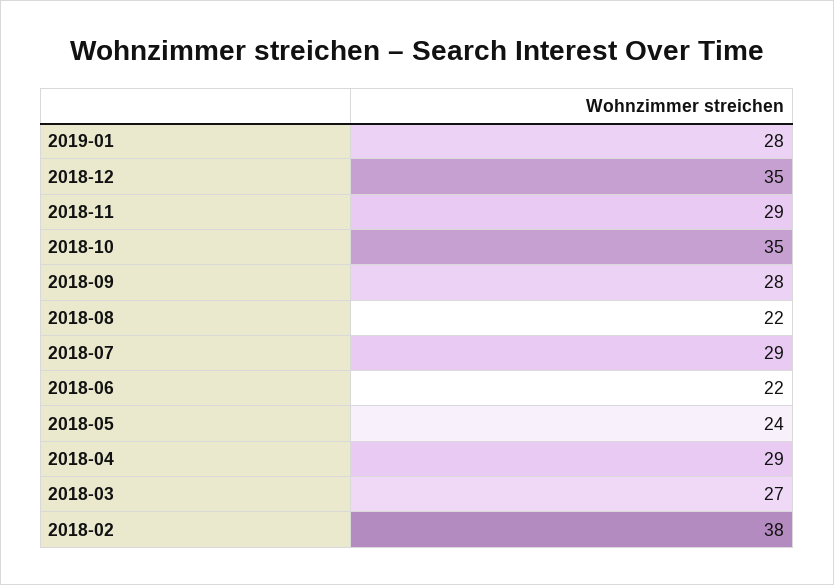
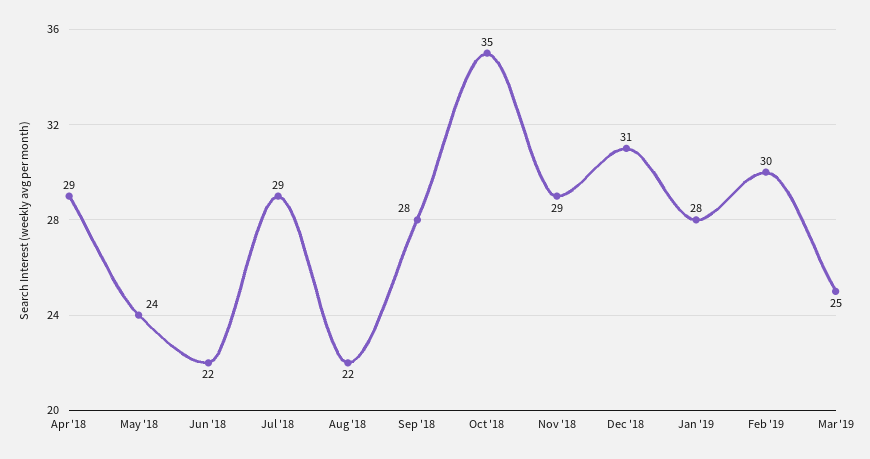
2018-12: 35 -> 31
2018-03: 27 -> none
2018-02: 38 -> none
Feb '19: none -> 30
Mar '19: none -> 25

